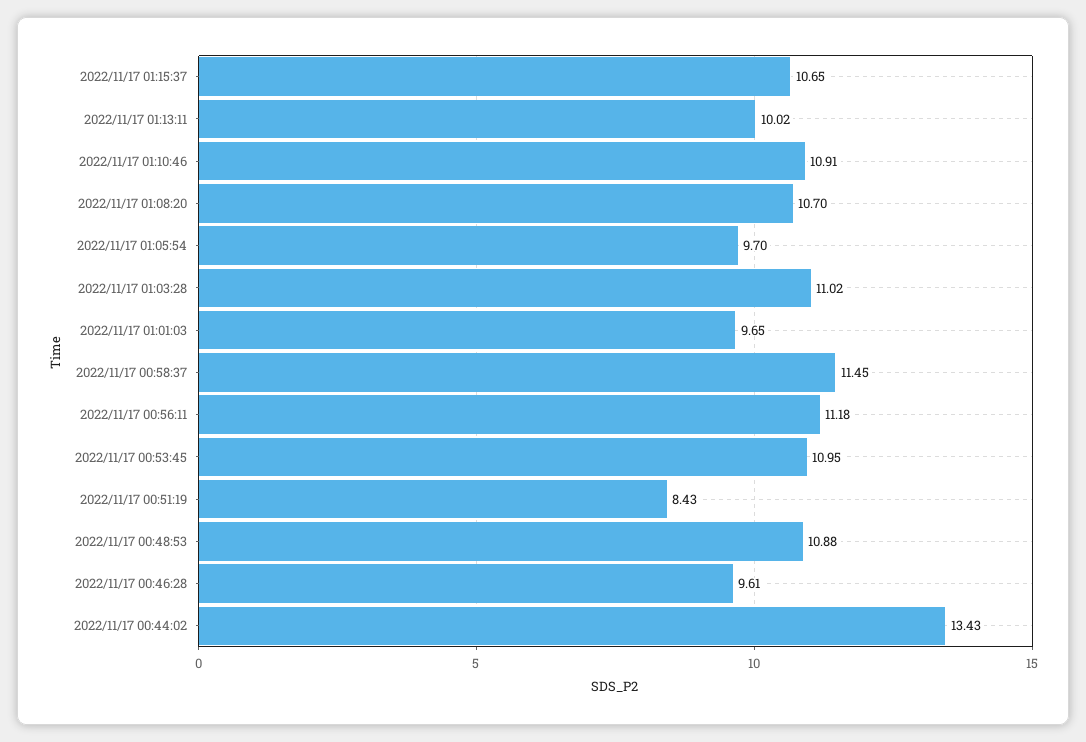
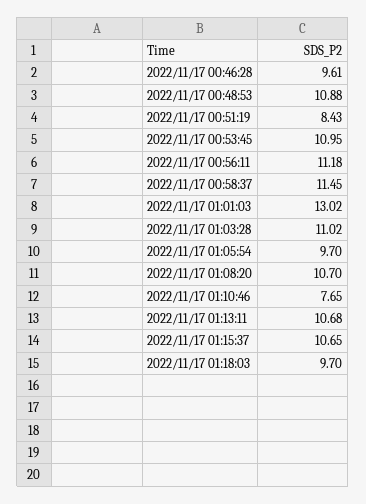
2022/11/17 01:13:11: 10.02 -> 10.68
2022/11/17 01:10:46: 10.91 -> 7.65
2022/11/17 01:01:03: 9.65 -> 13.02
2022/11/17 00:44:02: 13.43 -> none
2022/11/17 01:18:03: none -> 9.7

